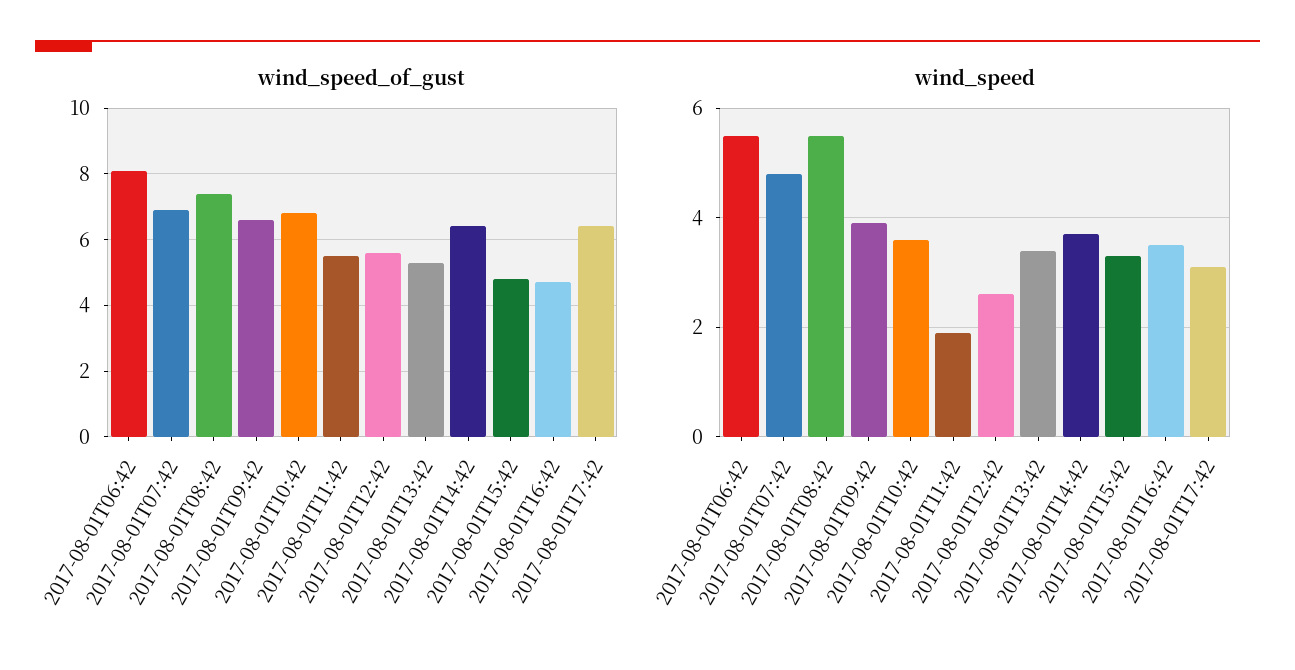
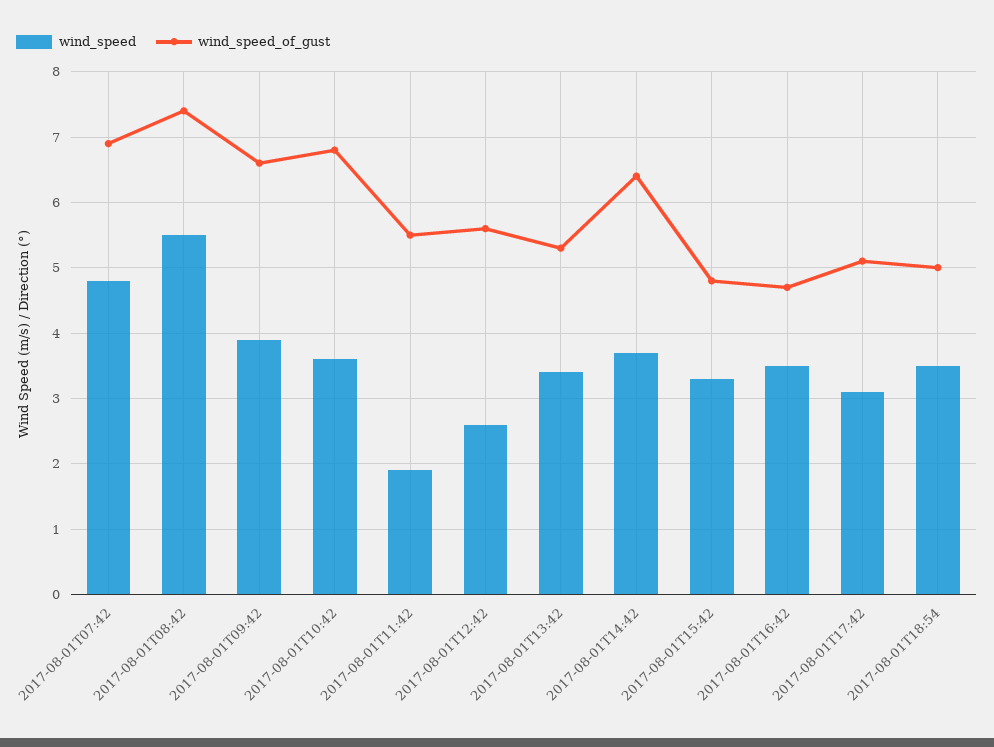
wind_speed_of_gust, 2017-08-01T06:42: 8 -> none
wind_speed_of_gust, 2017-08-01T17:42: 6.5 -> 5.1
wind_speed, 2017-08-01T06:42: 5.5 -> none
wind_speed, 2017-08-01T18:54: none -> 3.5
wind_speed_of_gust, 2017-08-01T18:54: none -> 5

